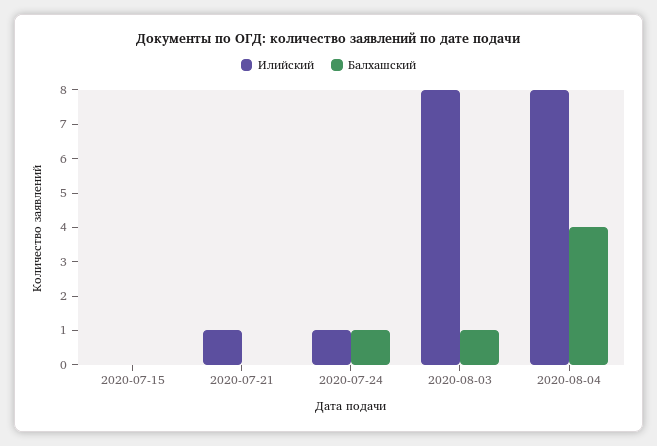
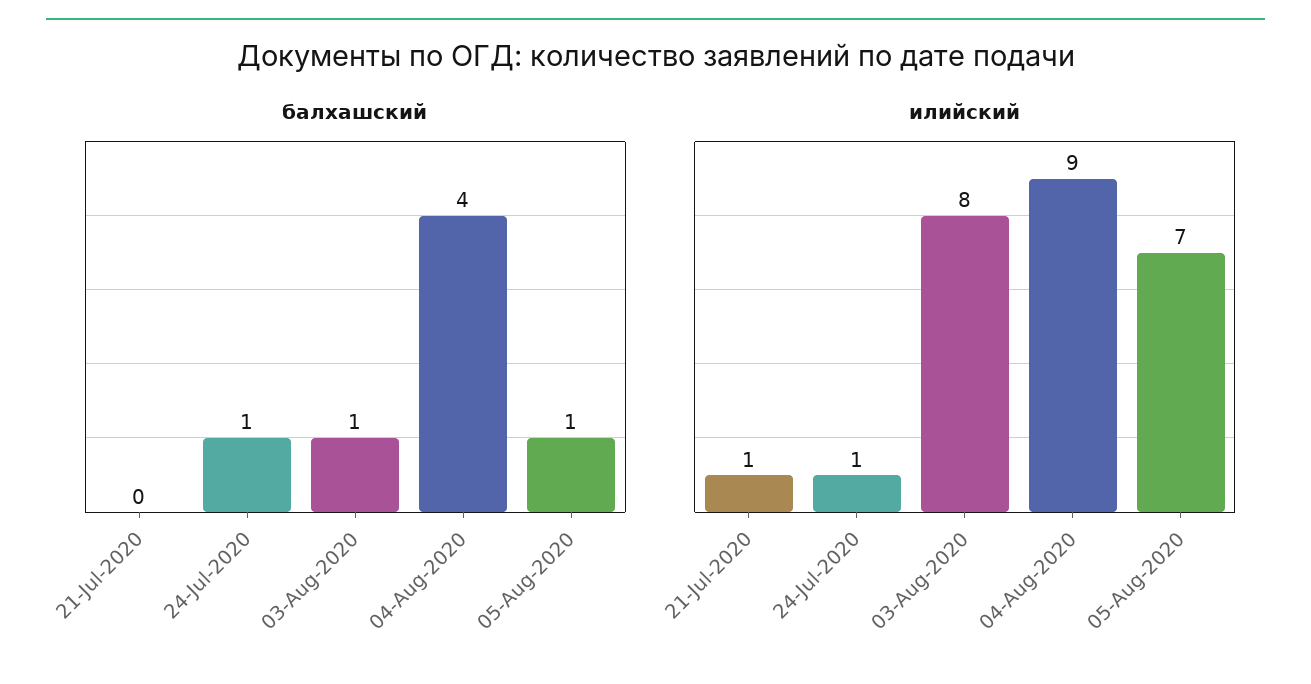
Илийский, 2020-07-15: 0 -> none
Балхашский, 2020-07-15: 0 -> none
Илийский, 2020-08-04: 8 -> 9
Балхашский, 05-Aug-2020: none -> 1
Илийский, 05-Aug-2020: none -> 7

